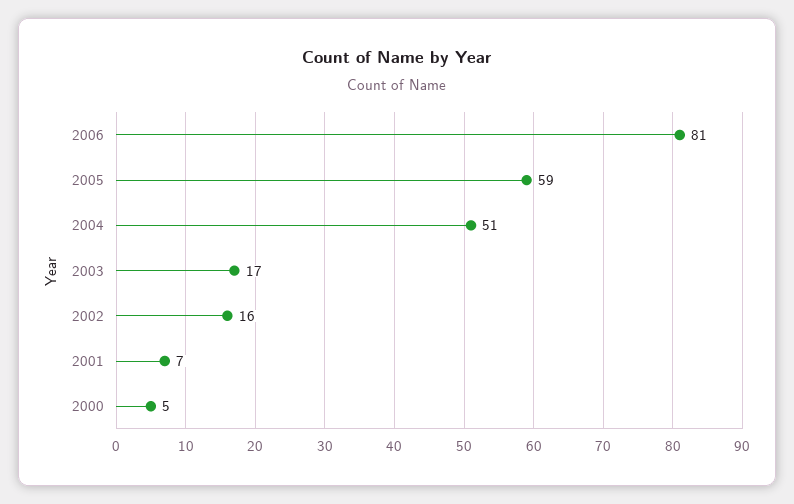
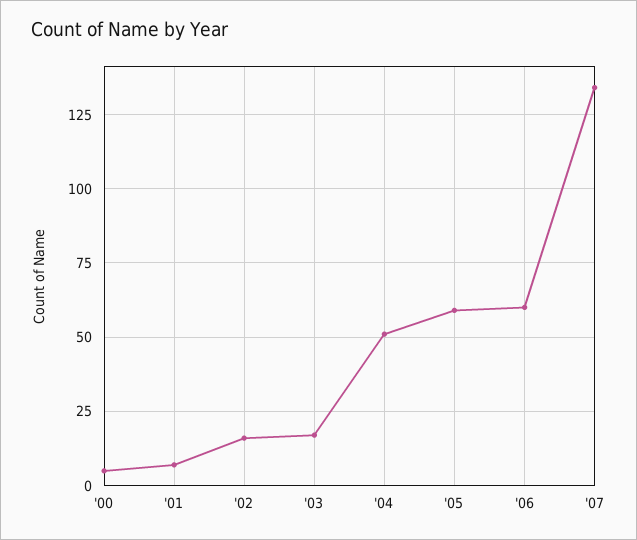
2006: 81 -> 60
'07: none -> 135

